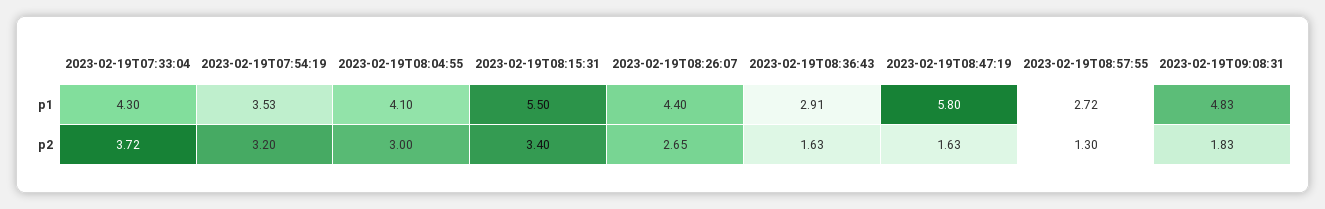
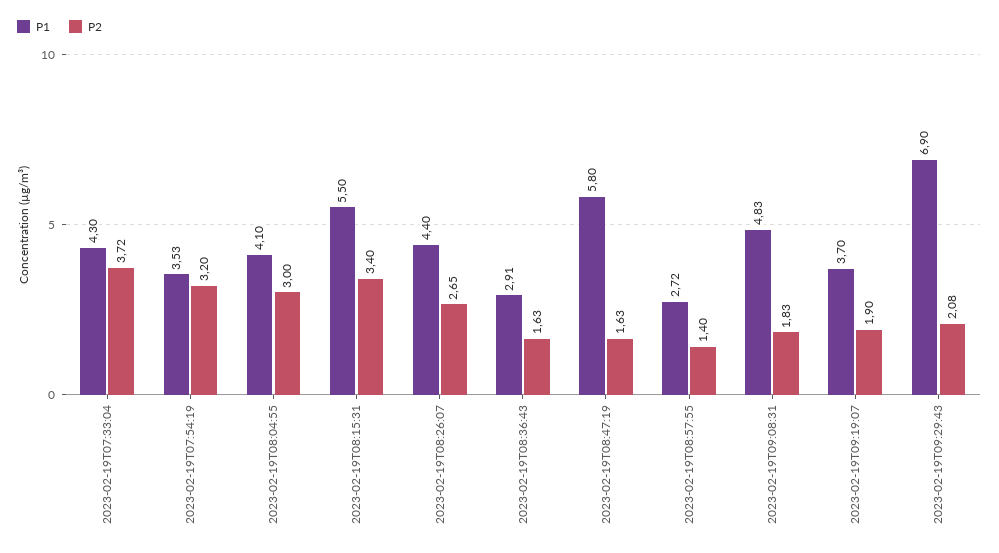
p2, 2023-02-19T08:57:55: 1.3 -> 1.4
p1, 2023-02-19T09:19:07: none -> 3.7
p2, 2023-02-19T09:19:07: none -> 1.9
p1, 2023-02-19T09:29:43: none -> 6.9
p2, 2023-02-19T09:29:43: none -> 2.08

